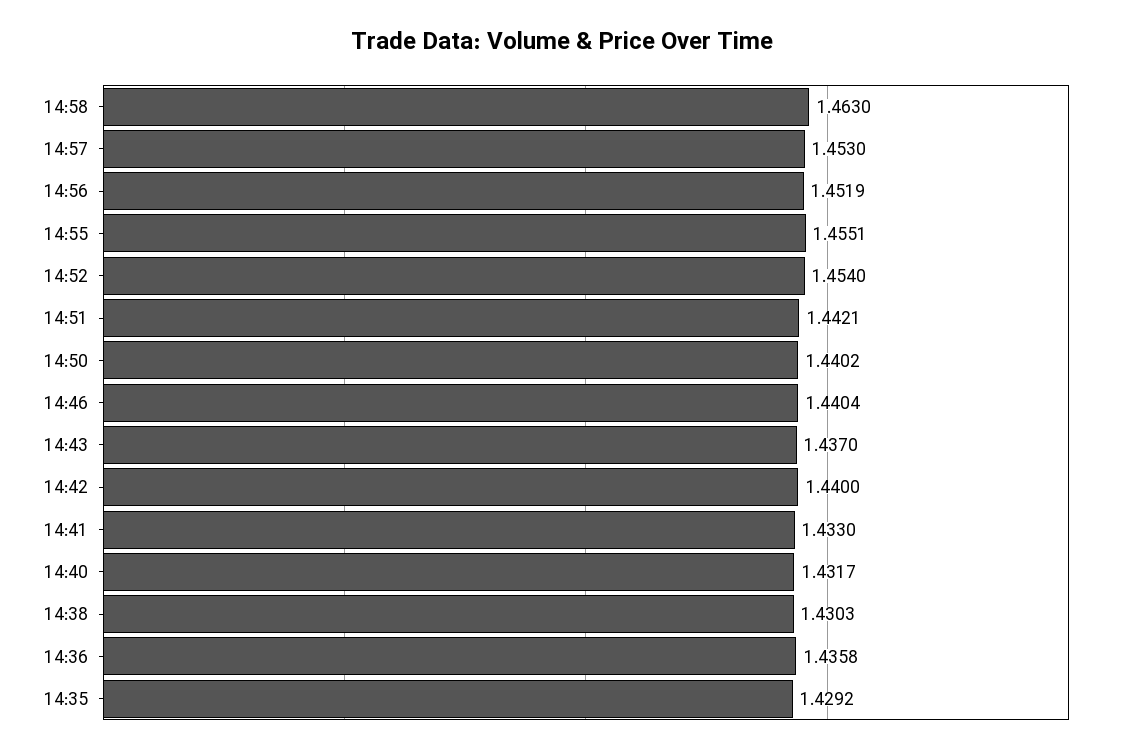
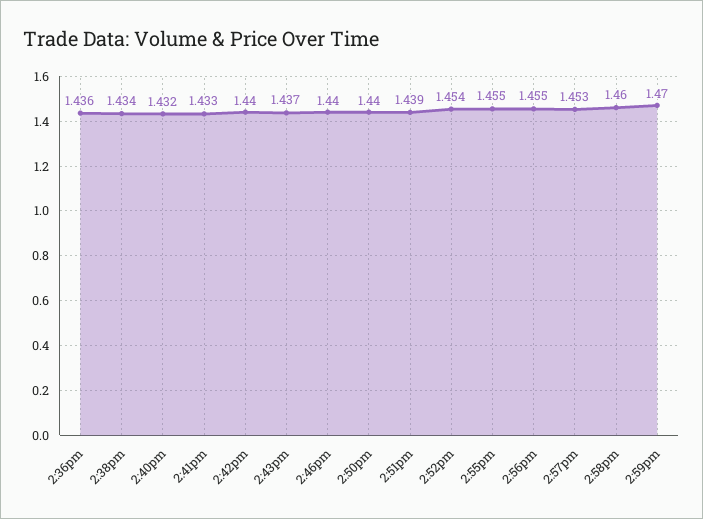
14:58: 1.463 -> 1.46
14:56: 1.4519 -> 1.455
14:51: 1.4421 -> 1.439
14:38: 1.4303 -> 1.434
14:35: 1.4292 -> none
2:59pm: none -> 1.47

